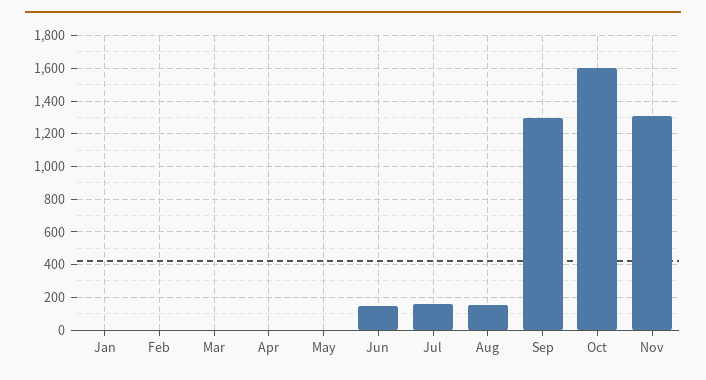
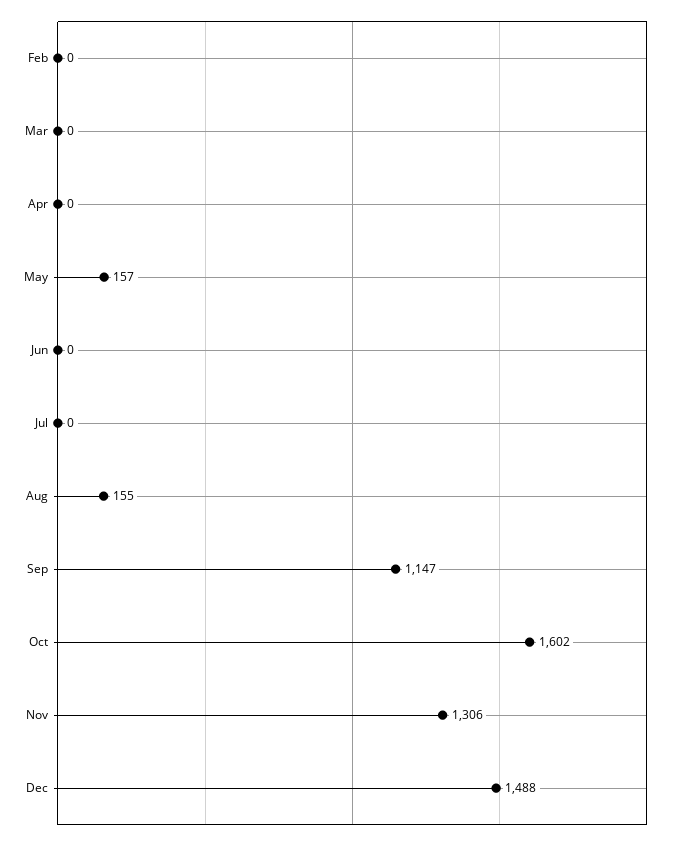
Jan: 0 -> none
May: 0 -> 157
Jun: 150 -> 0
Jul: 150 -> 0
Sep: 1300 -> 1147
Dec: none -> 1488

